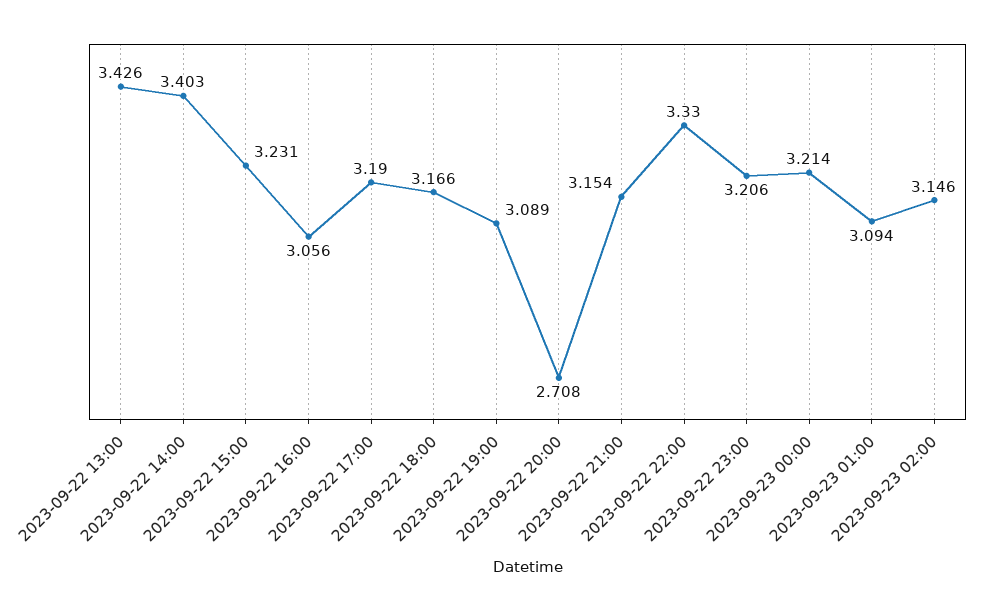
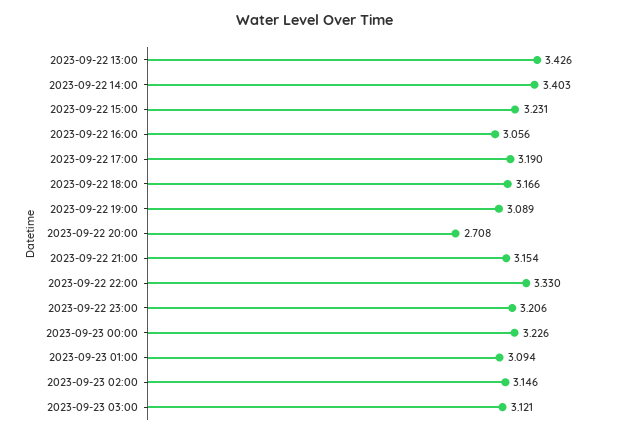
2023-09-23 00:00: 3.214 -> 3.226
2023-09-23 03:00: none -> 3.121

